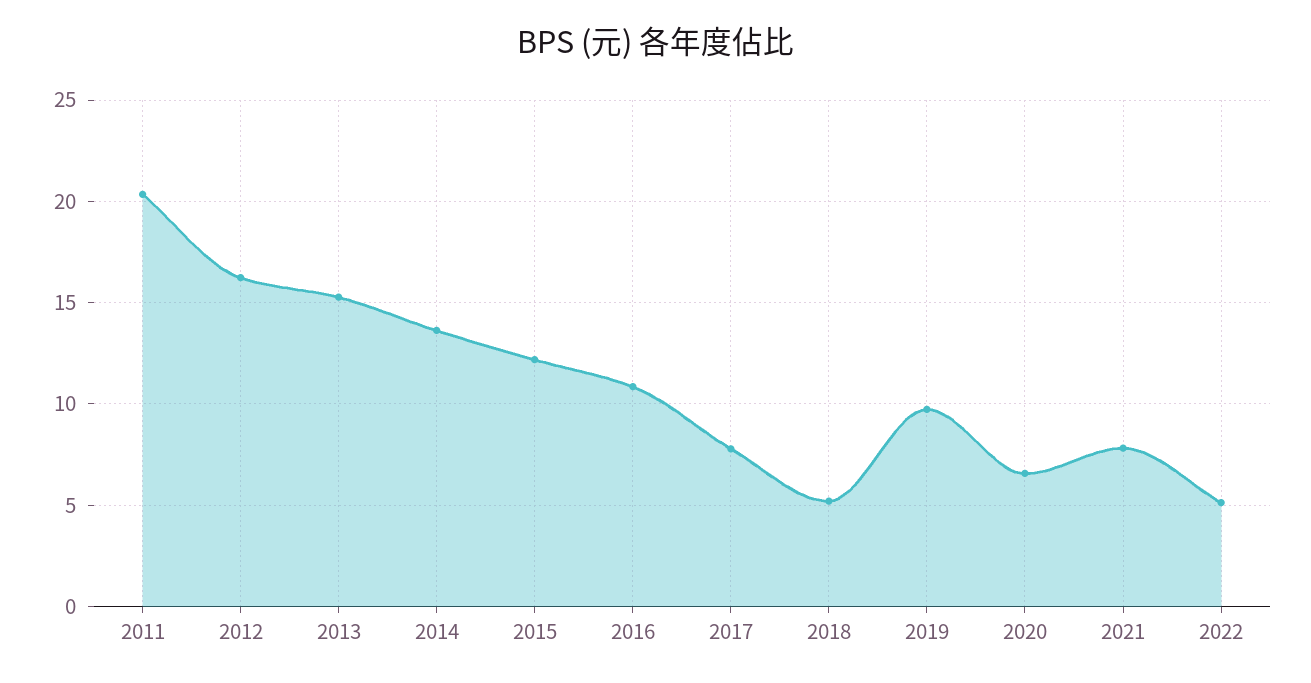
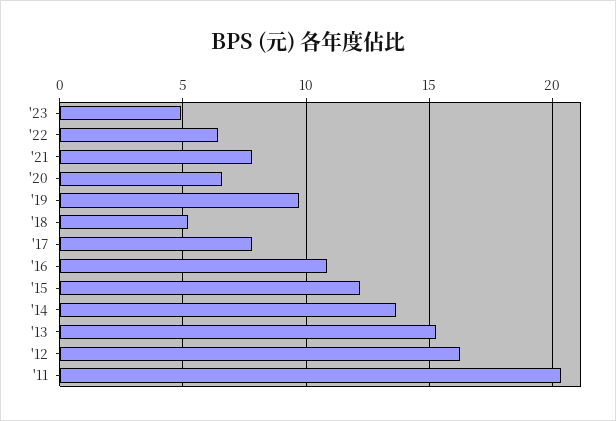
2022: 5 -> 6.5
'23: none -> 5

